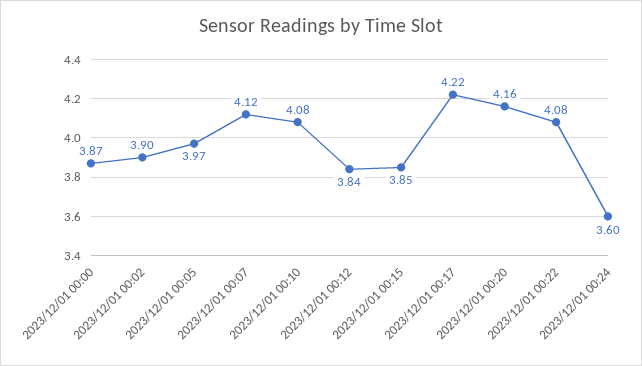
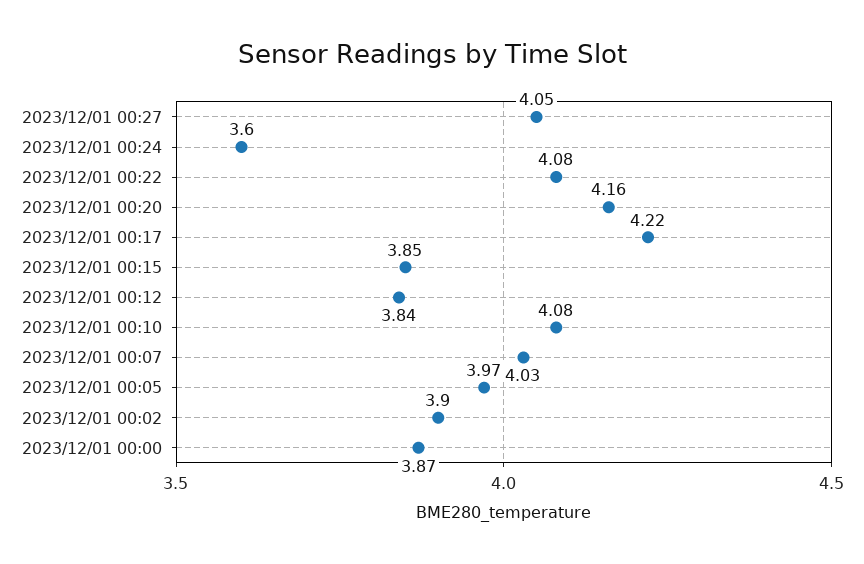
2023/12/01 00:07: 4.12 -> 4.03
2023/12/01 00:27: none -> 4.05

